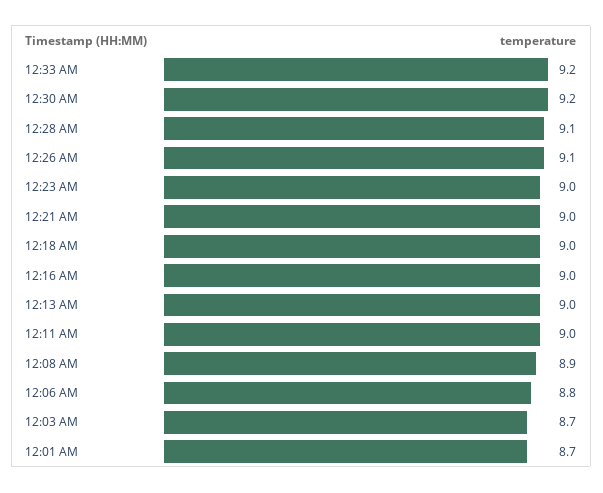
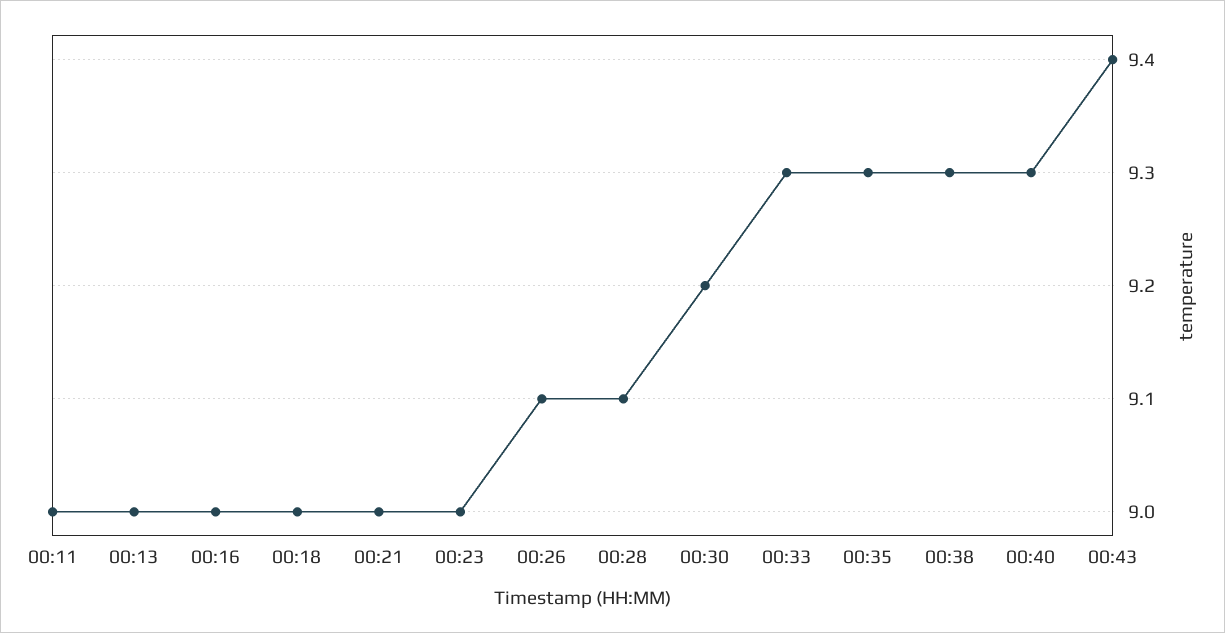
12:33 AM: 9.2 -> 9.3
12:08 AM: 8.9 -> none
12:06 AM: 8.8 -> none
12:03 AM: 8.7 -> none
12:01 AM: 8.7 -> none
00:35: none -> 9.3
00:38: none -> 9.3
00:40: none -> 9.3
00:43: none -> 9.4

